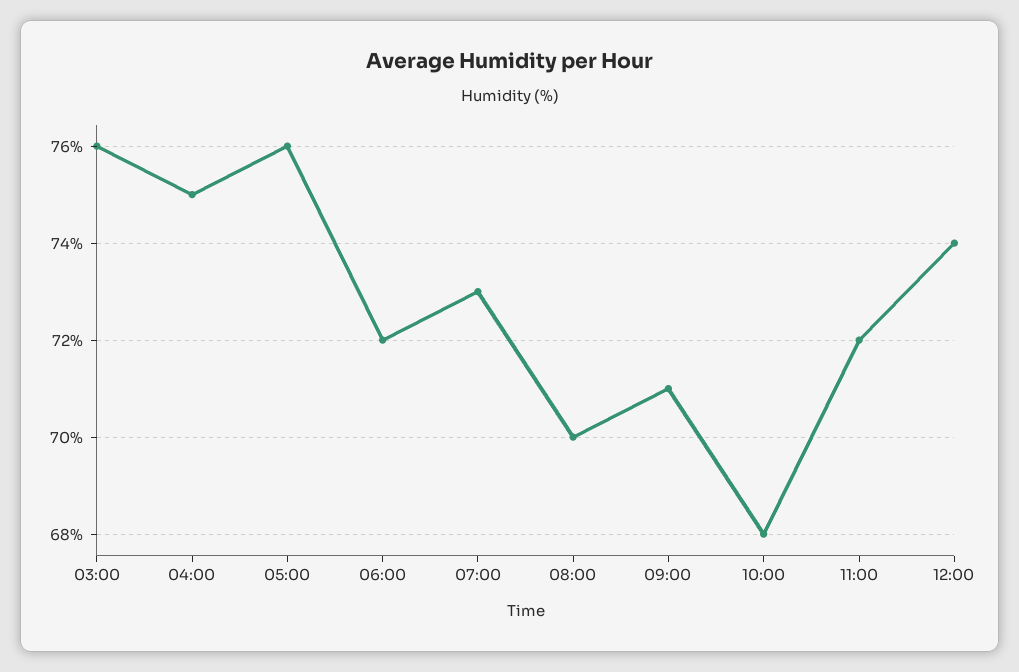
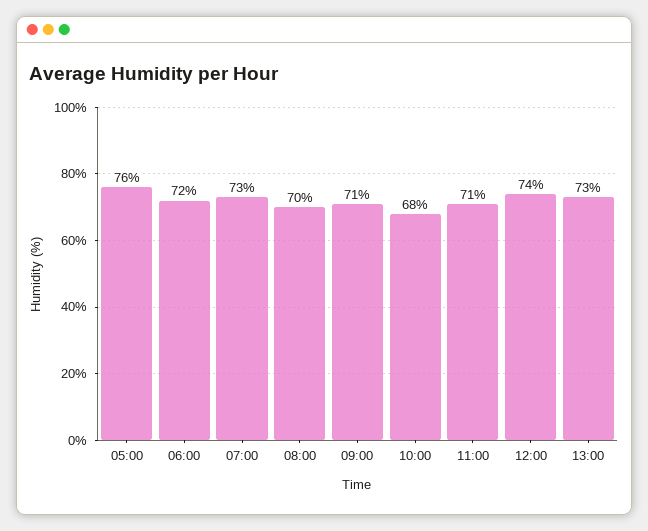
03:00: 76 -> none
04:00: 75 -> none
11:00: 72 -> 71
13:00: none -> 73

